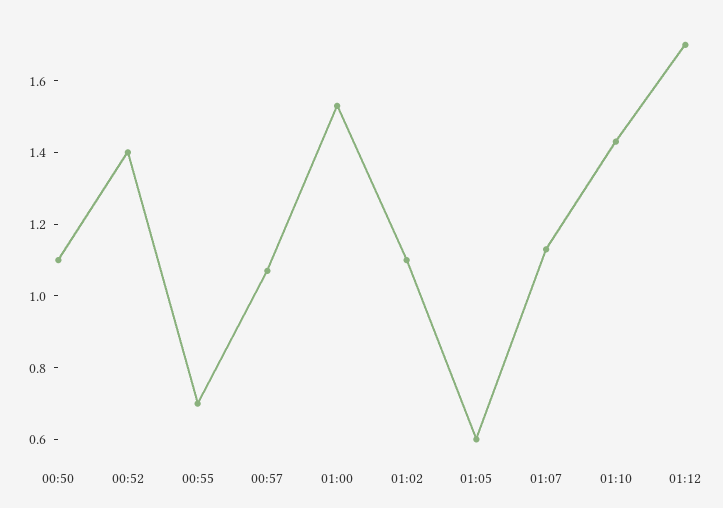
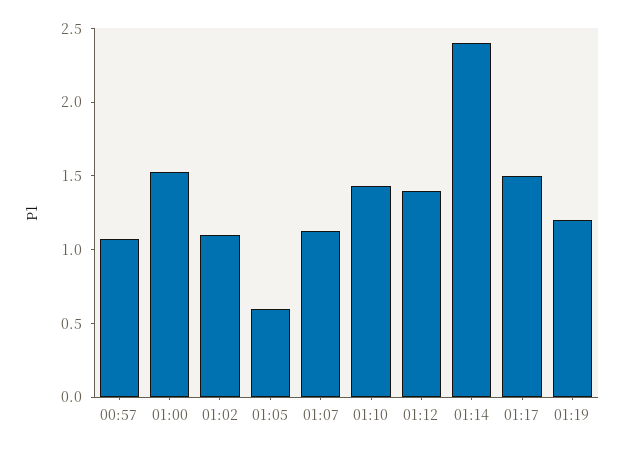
00:50: 1.1 -> none
00:52: 1.4 -> none
00:55: 0.7 -> none
01:12: 1.7 -> 1.4
01:14: none -> 2.4
01:17: none -> 1.5
01:19: none -> 1.2

